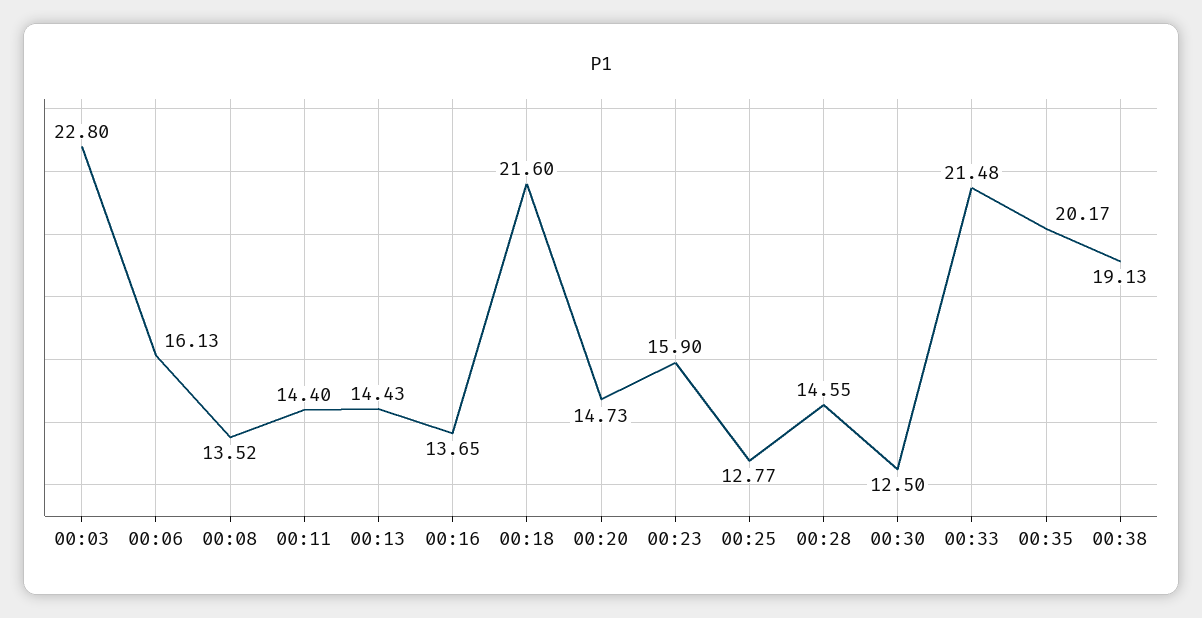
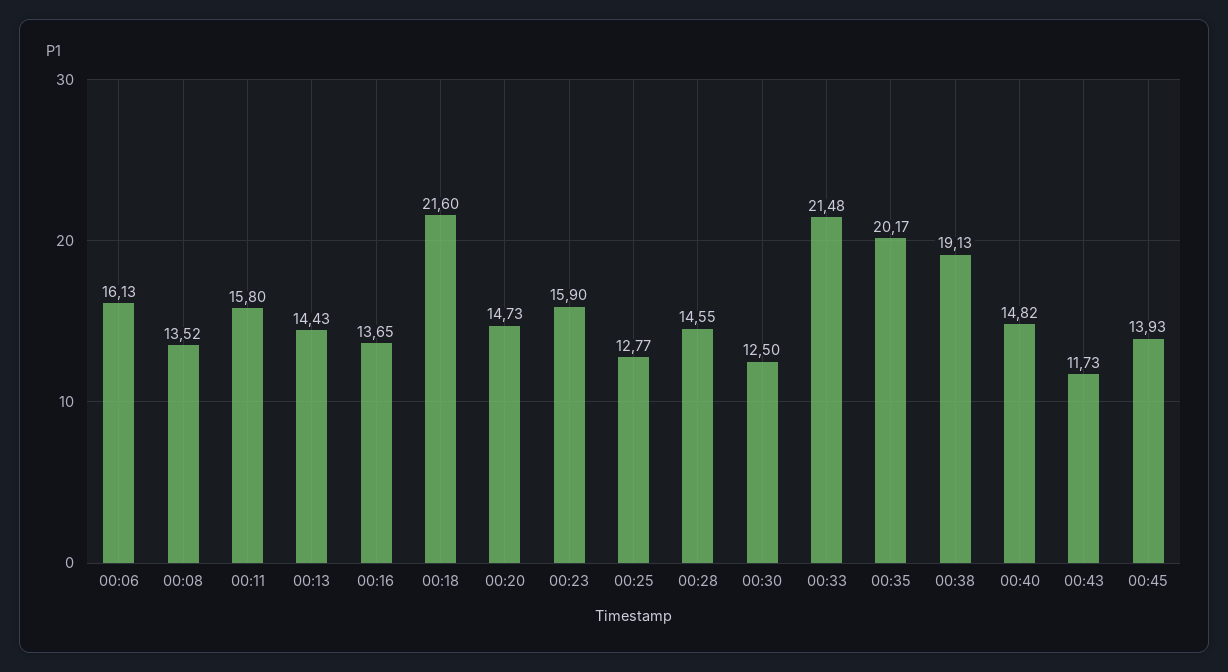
00:03: 22.8 -> none
00:11: 14.4 -> 15.8
00:40: none -> 14.82
00:43: none -> 11.73
00:45: none -> 13.93

